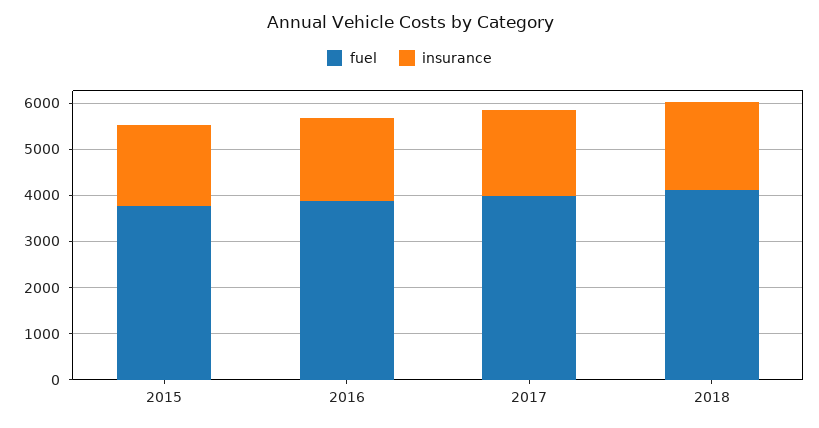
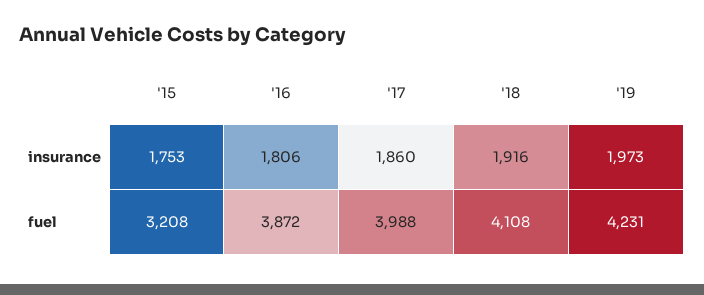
fuel, 2015: 3800 -> 3208
insurance, '19: none -> 1973
fuel, '19: none -> 4231

